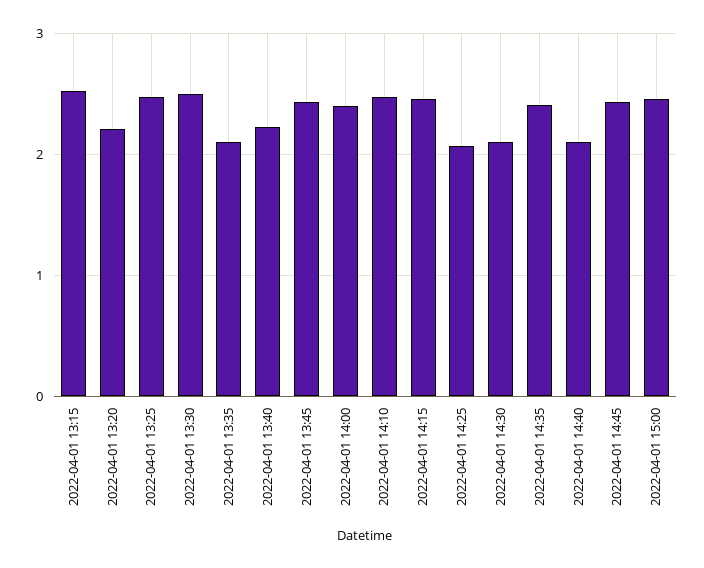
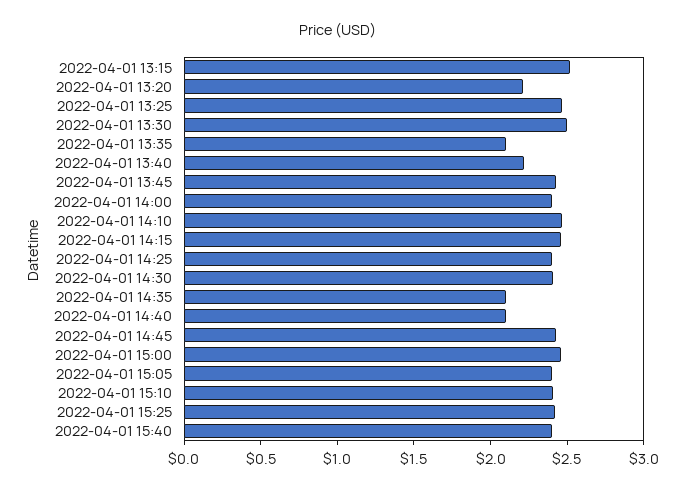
2022-04-01 14:25: 2.1 -> 2.4
2022-04-01 14:30: 2.1 -> 2.4
2022-04-01 14:35: 2.4 -> 2.1
2022-04-01 15:05: none -> 2.4
2022-04-01 15:10: none -> 2.4
2022-04-01 15:25: none -> 2.4
2022-04-01 15:40: none -> 2.4

